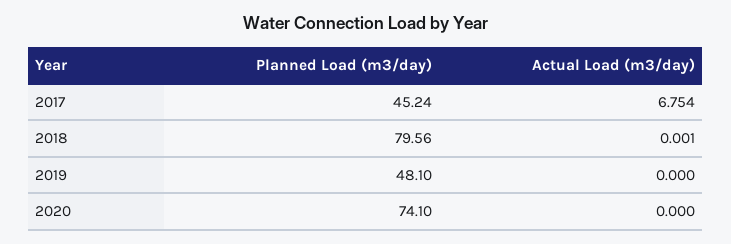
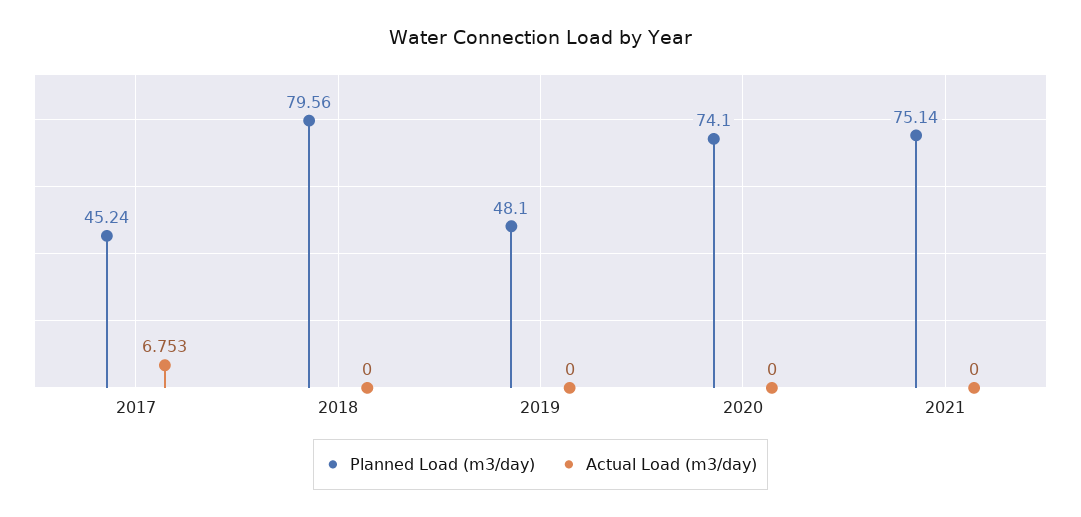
Actual Load (m3/day), 2017: 6.754 -> 6.753
Actual Load (m3/day), 2018: 0.001 -> 0
Planned Load (m3/day), 2021: none -> 75.14
Actual Load (m3/day), 2021: none -> 0

